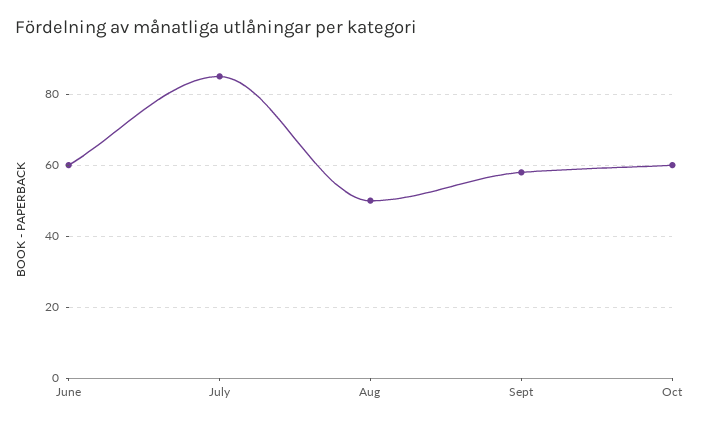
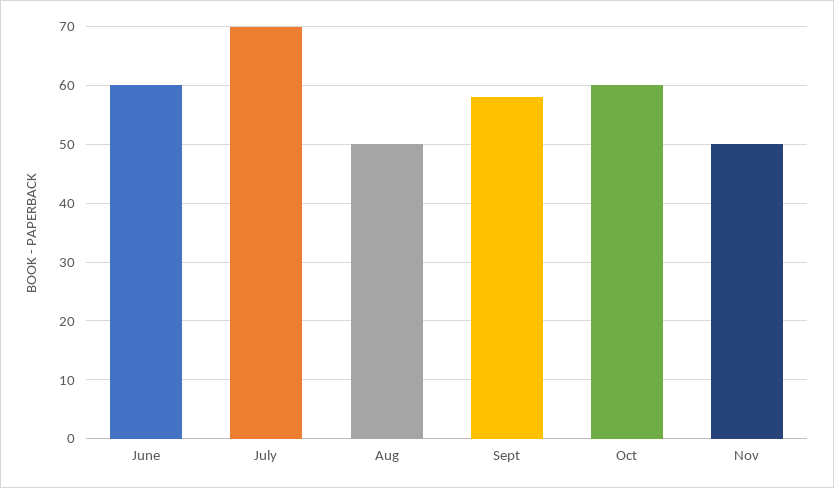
July: 85 -> 70
Nov: none -> 50

